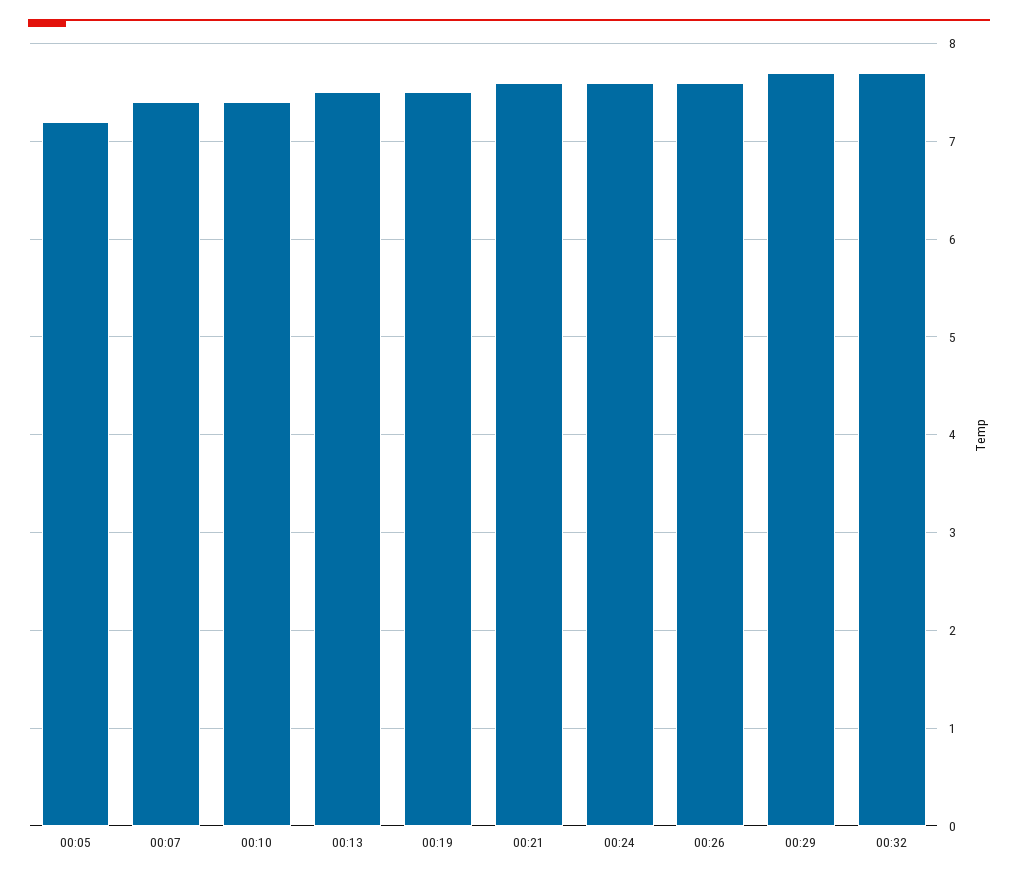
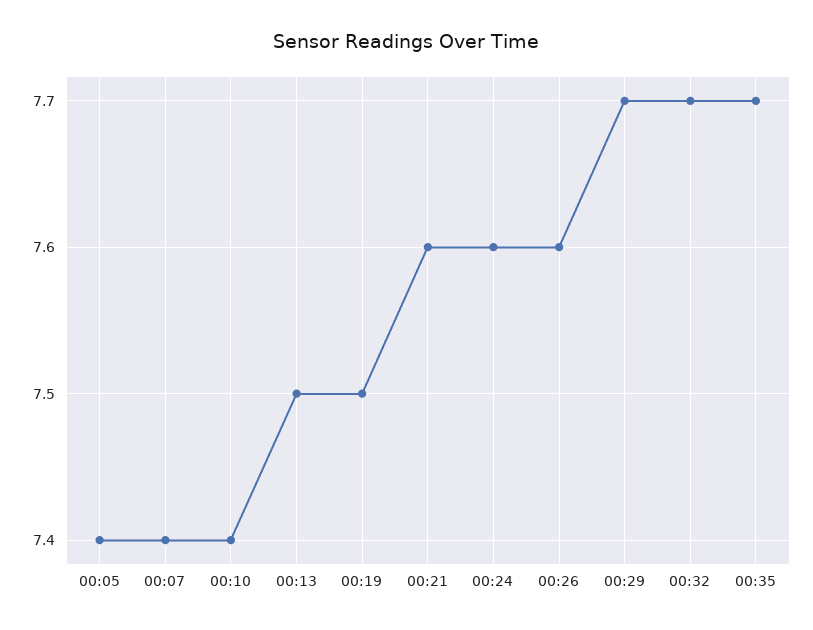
00:05: 7.2 -> 7.4
00:35: none -> 7.7

